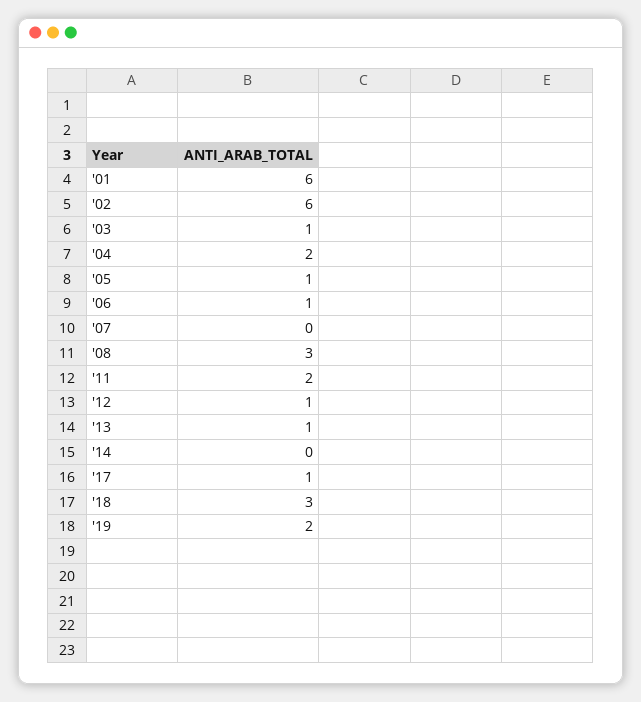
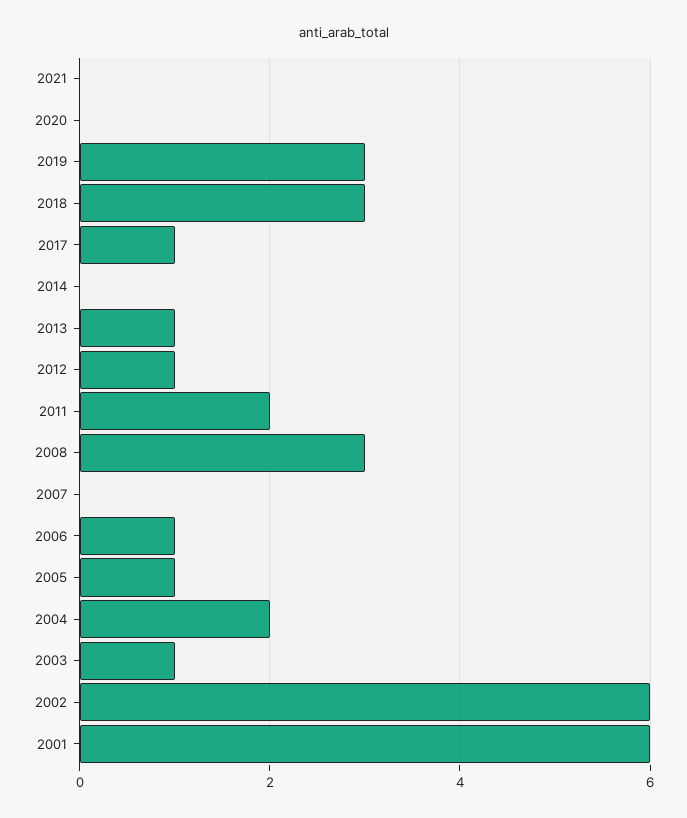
'19: 2 -> 3
2021: none -> 0
2020: none -> 0

